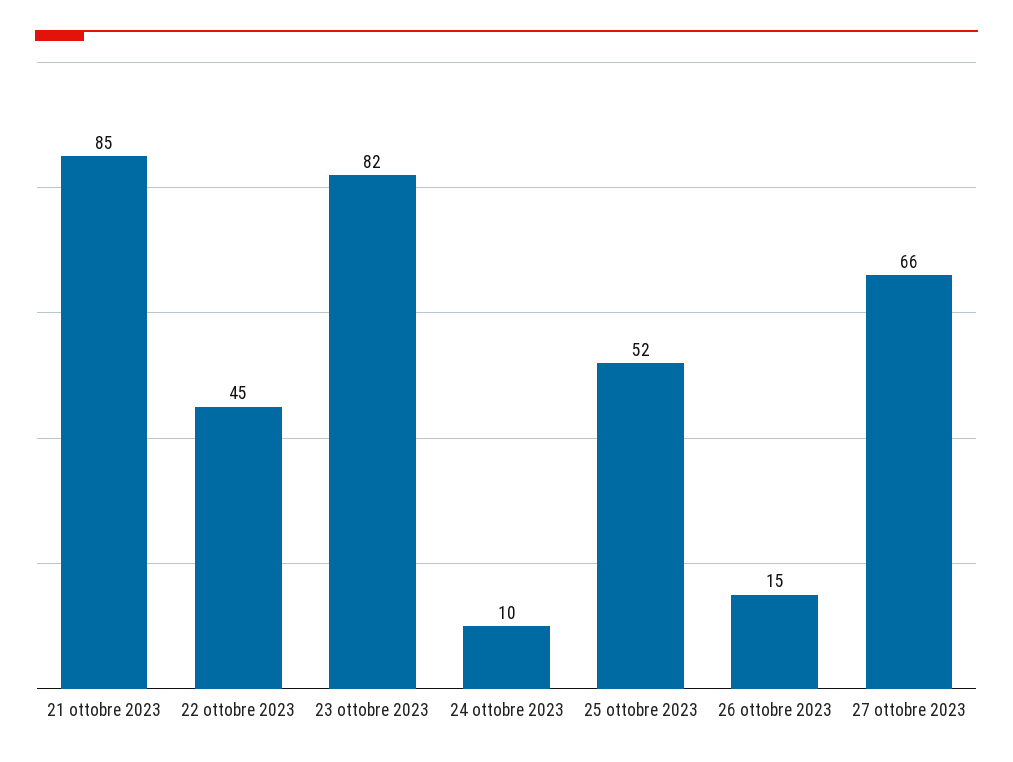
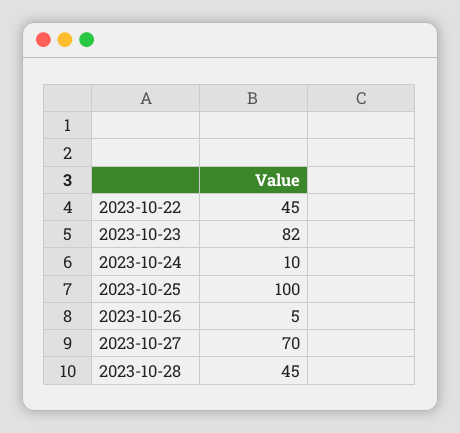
21 ottobre 2023: 85 -> none
25 ottobre 2023: 52 -> 100
26 ottobre 2023: 15 -> 5
27 ottobre 2023: 66 -> 70
2023-10-28: none -> 45

